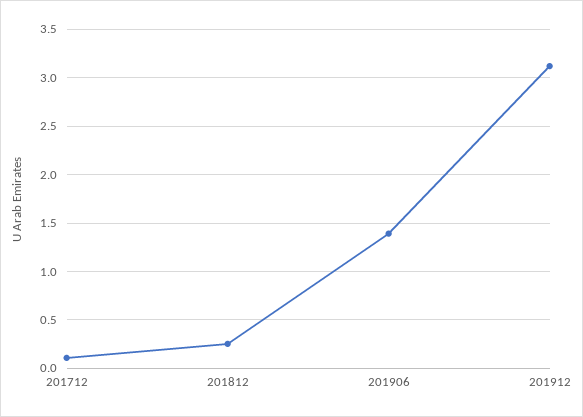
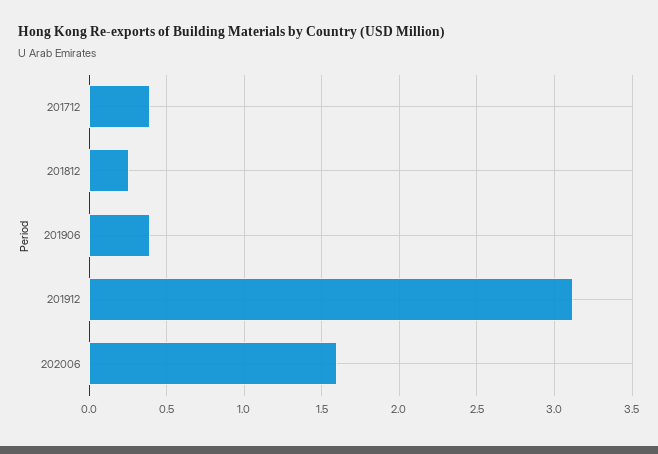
201712: 0.1 -> 0.4
201906: 1.4 -> 0.4
202006: none -> 1.6

